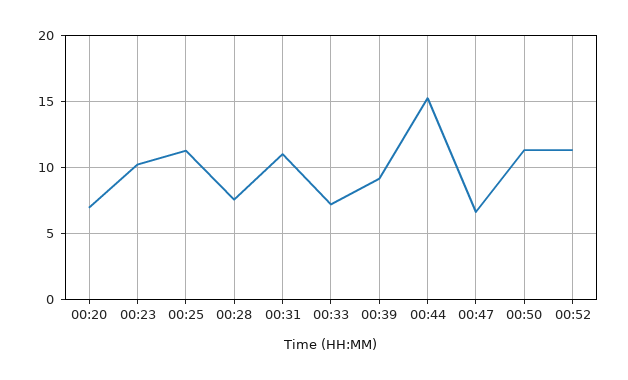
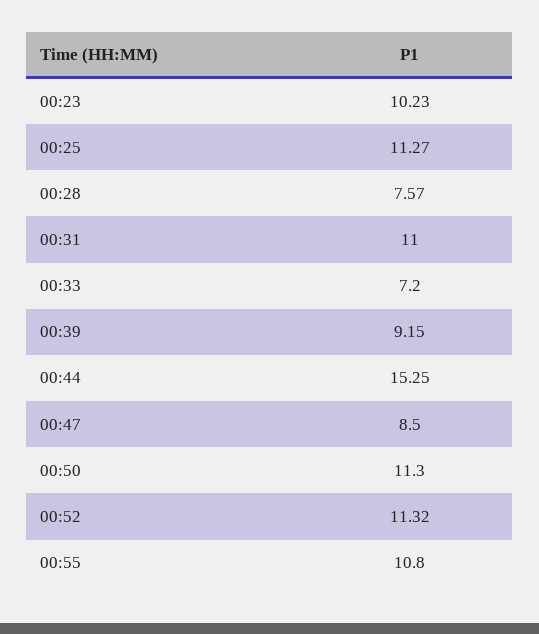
00:20: 7 -> none
00:47: 6.5 -> 8.5
00:55: none -> 10.8

